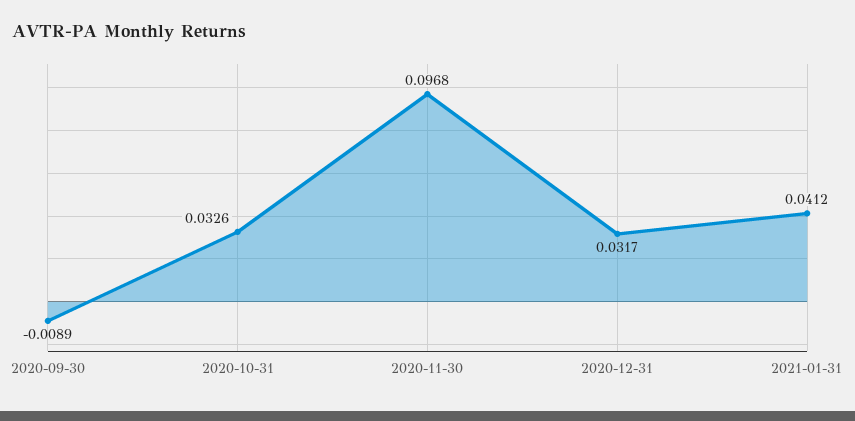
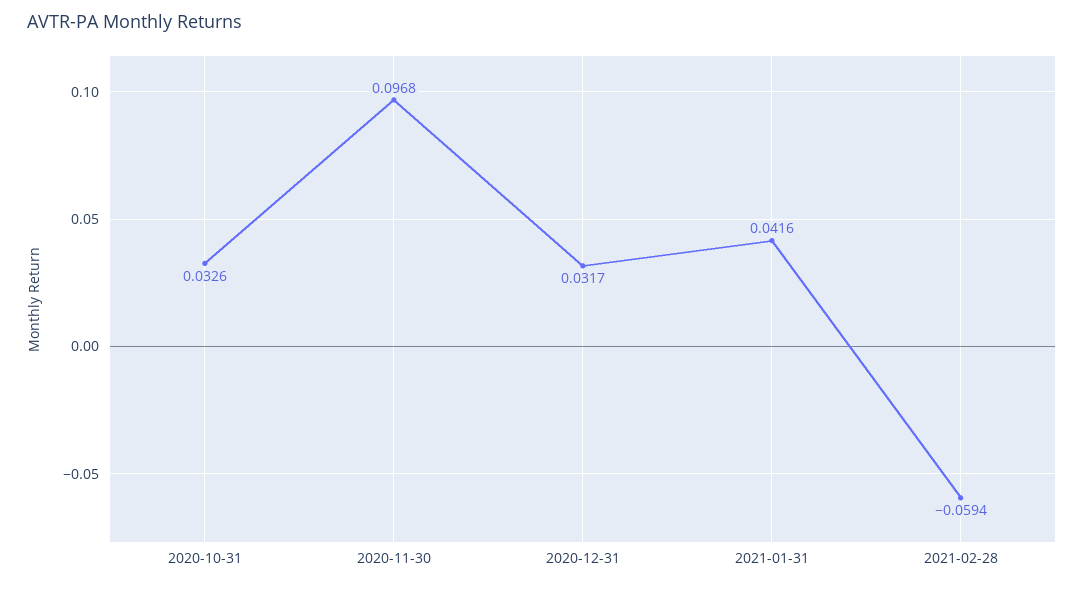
2020-09-30: -0.0089 -> none
2021-01-31: 0.0412 -> 0.0416
2021-02-28: none -> -0.0594

